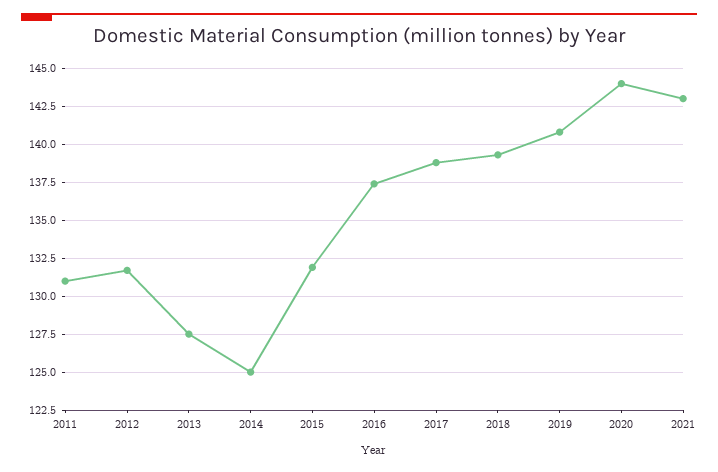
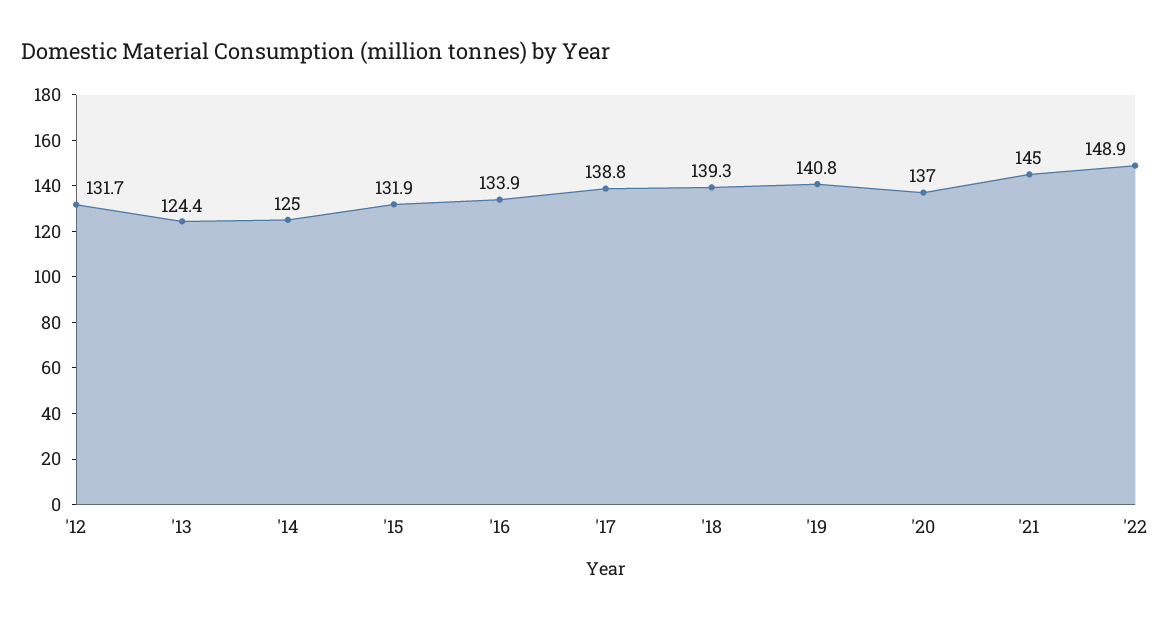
2011: 131 -> none
2013: 127.5 -> 124.4
2016: 137.5 -> 133.9
2020: 144 -> 137
2021: 143 -> 145
'22: none -> 148.9

